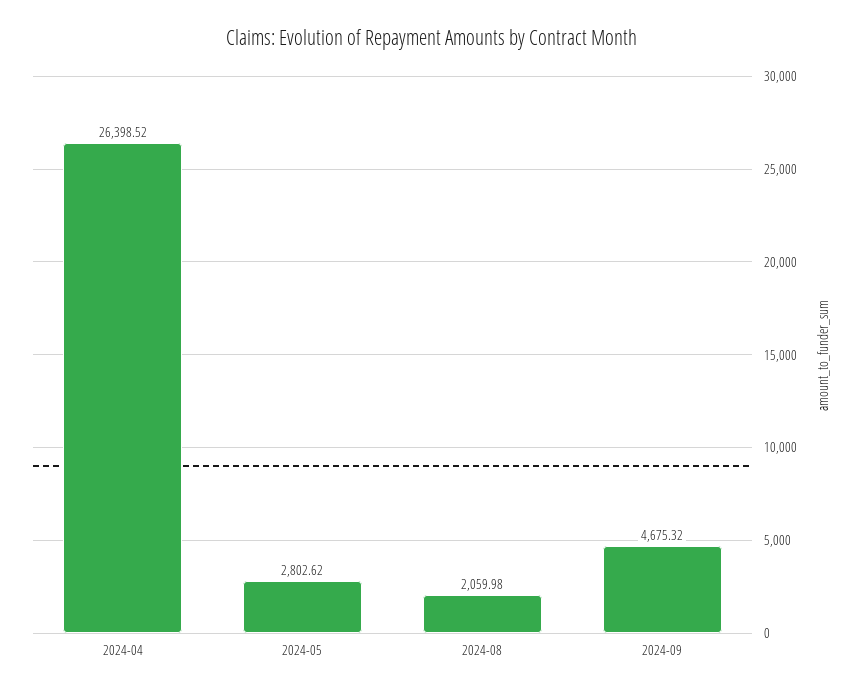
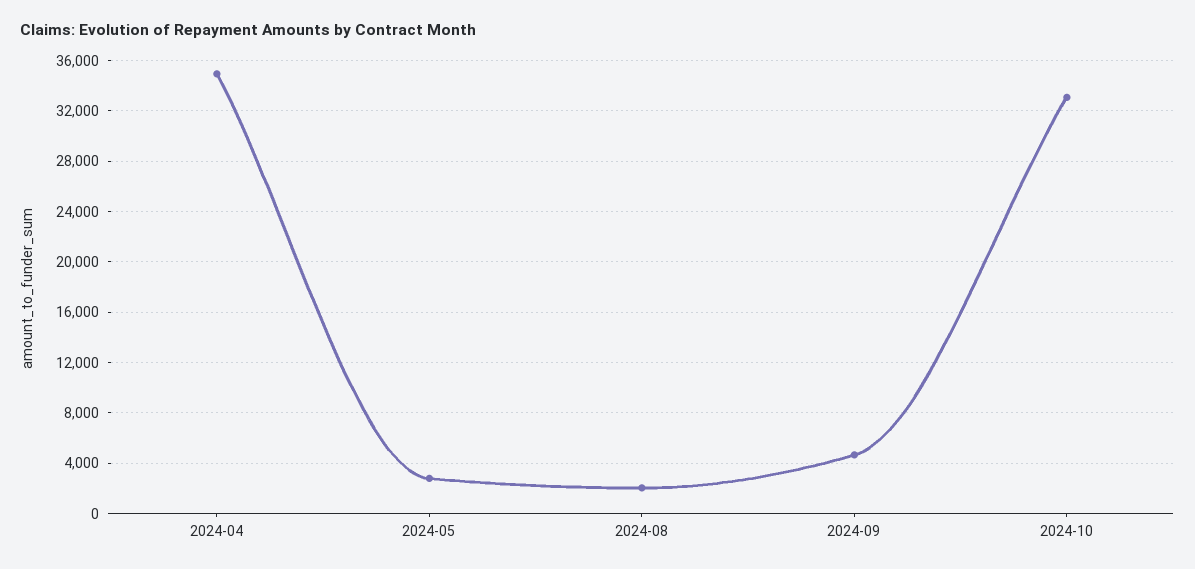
2024-04: 26398.52 -> 35000
2024-10: none -> 33000

